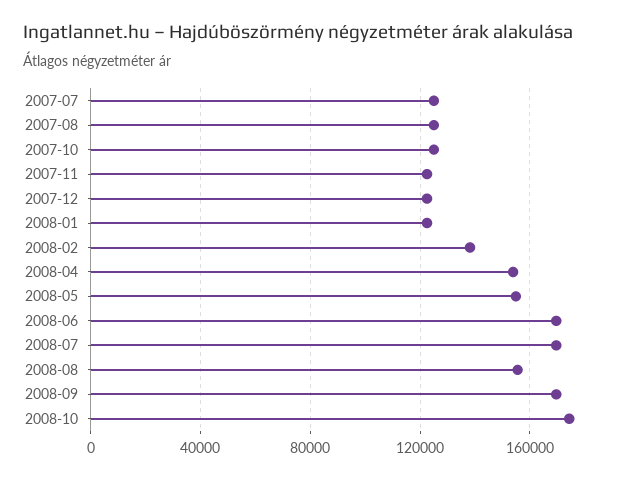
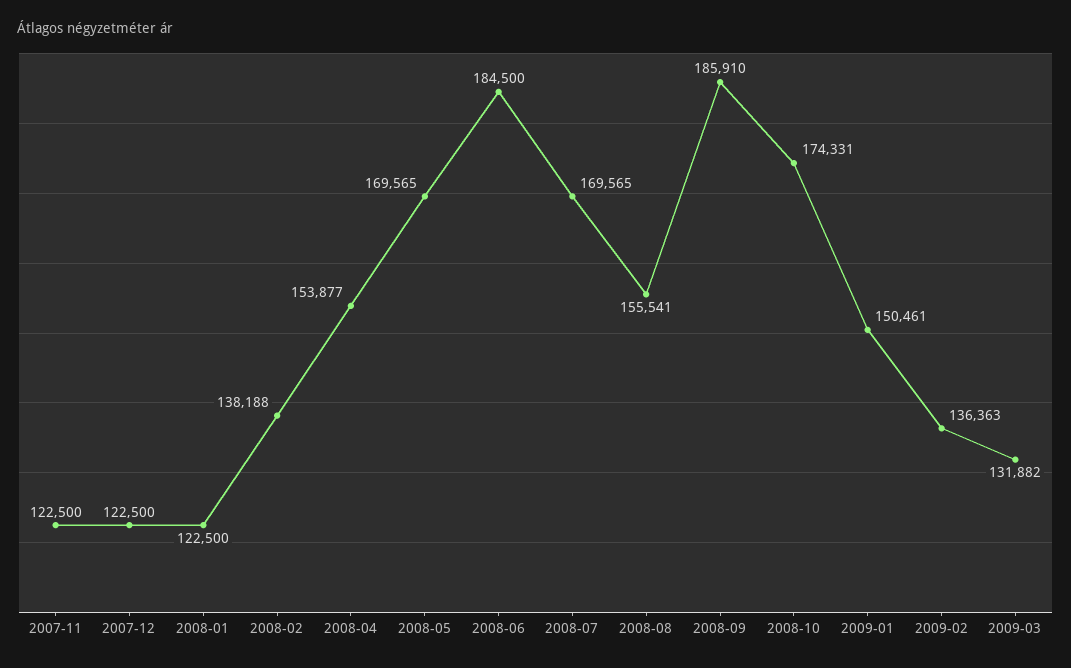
2007-07: 125000 -> none
2007-08: 125000 -> none
2007-10: 125000 -> none
2008-05: 155000 -> 169565
2008-06: 170000 -> 184500
2008-09: 170000 -> 185910
2009-01: none -> 150461
2009-02: none -> 136363
2009-03: none -> 131882

